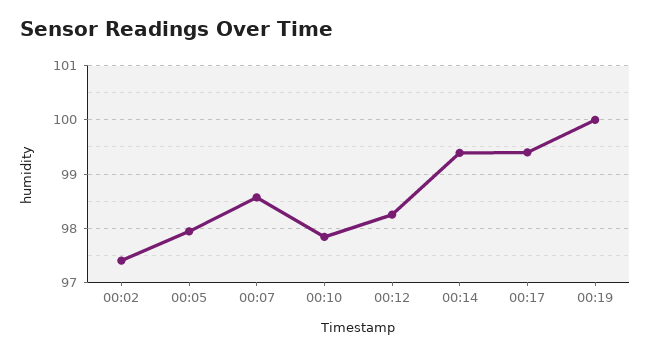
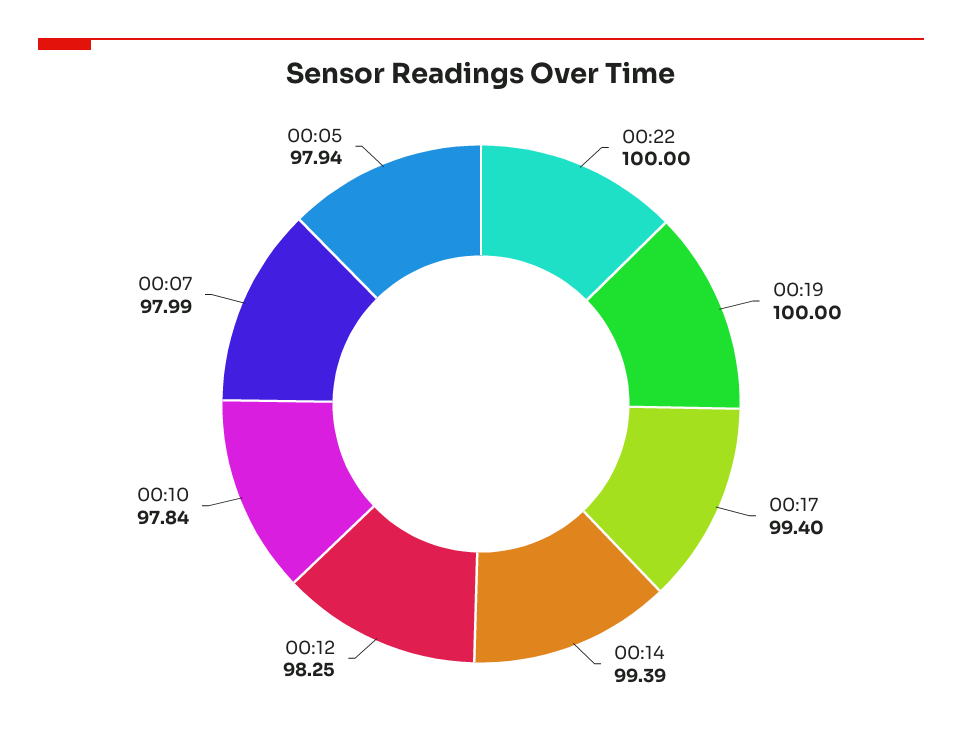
00:02: 97.4 -> none
00:07: 98.6 -> 97.99
00:22: none -> 100

